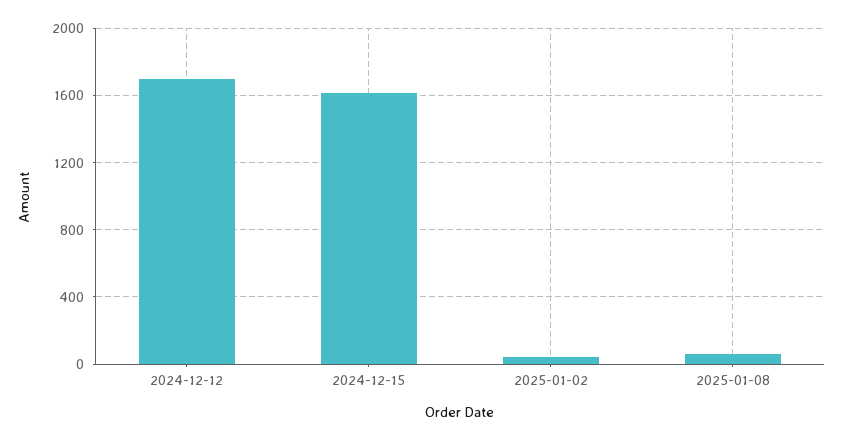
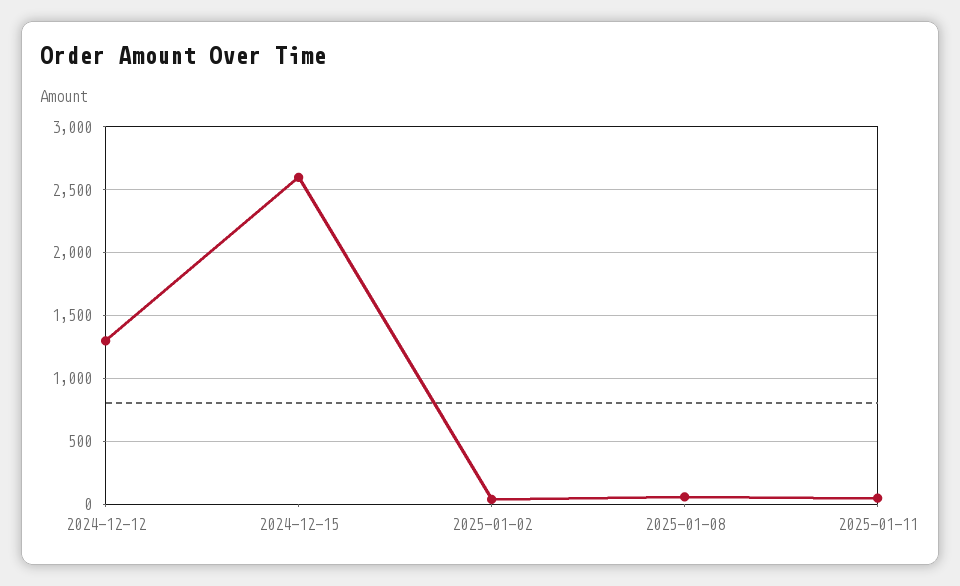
2024-12-12: 1700 -> 1300
2024-12-15: 1600 -> 2600
2025-01-11: none -> 50

